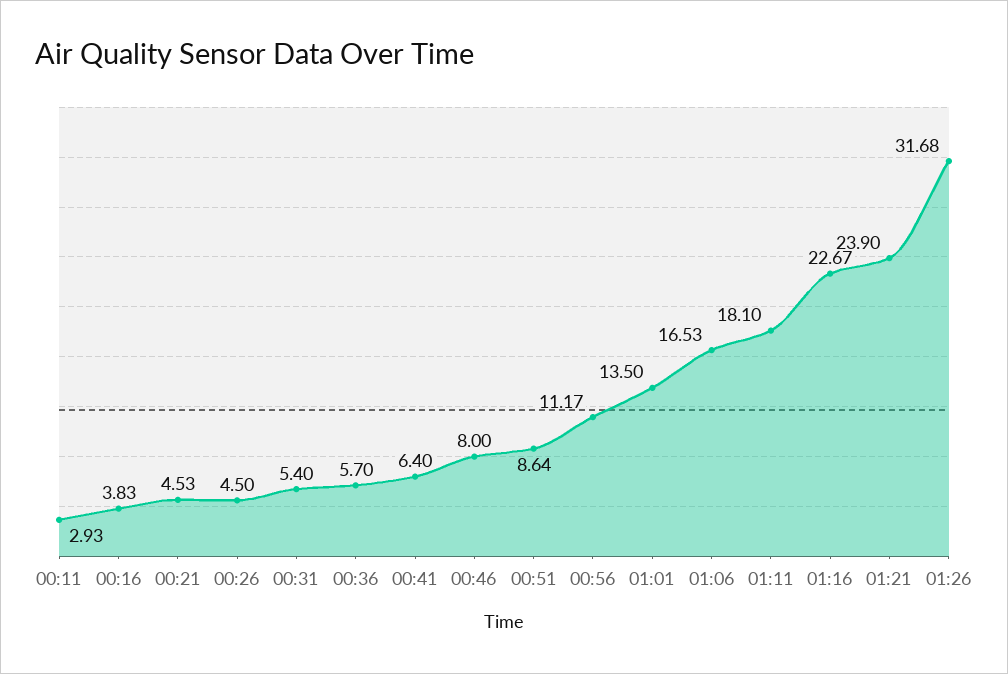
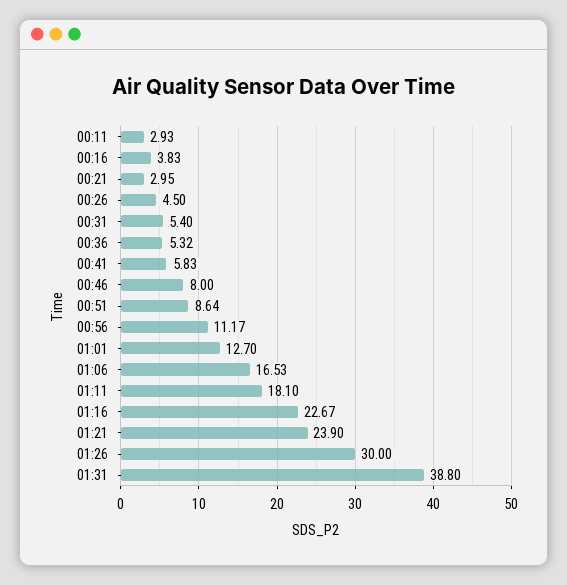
00:21: 4.53 -> 2.95
00:36: 5.7 -> 5.32
00:41: 6.4 -> 5.83
01:01: 13.5 -> 12.7
01:26: 31.68 -> 30
01:31: none -> 38.8

